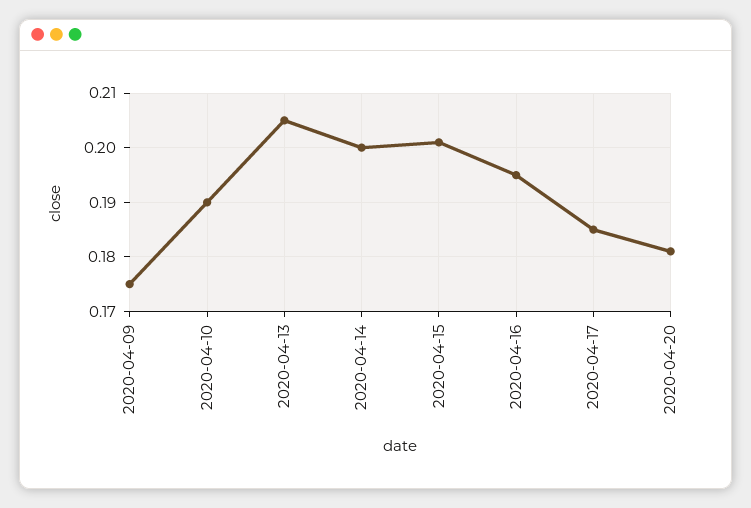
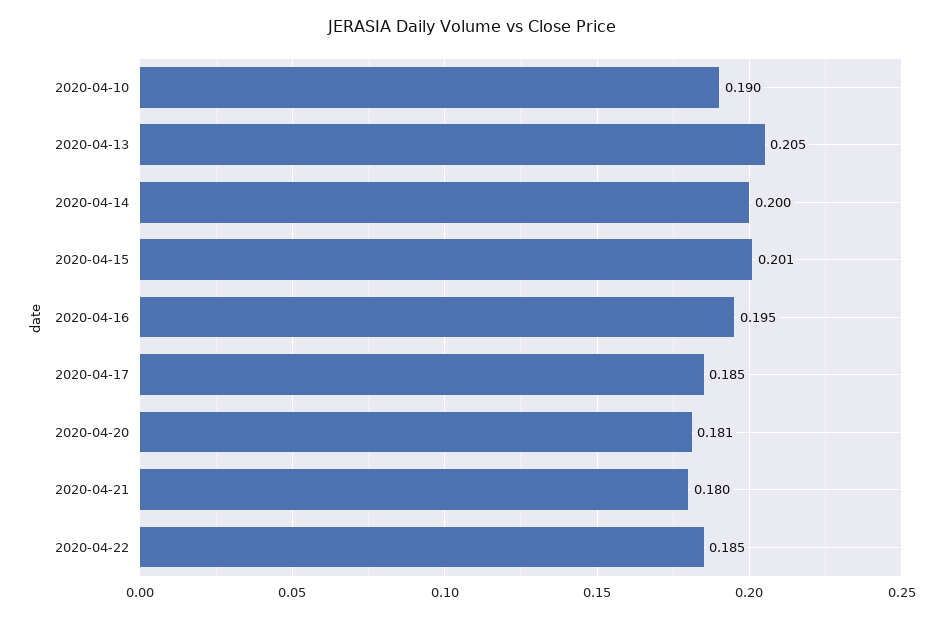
2020-04-09: 0.175 -> none
2020-04-21: none -> 0.18
2020-04-22: none -> 0.185

